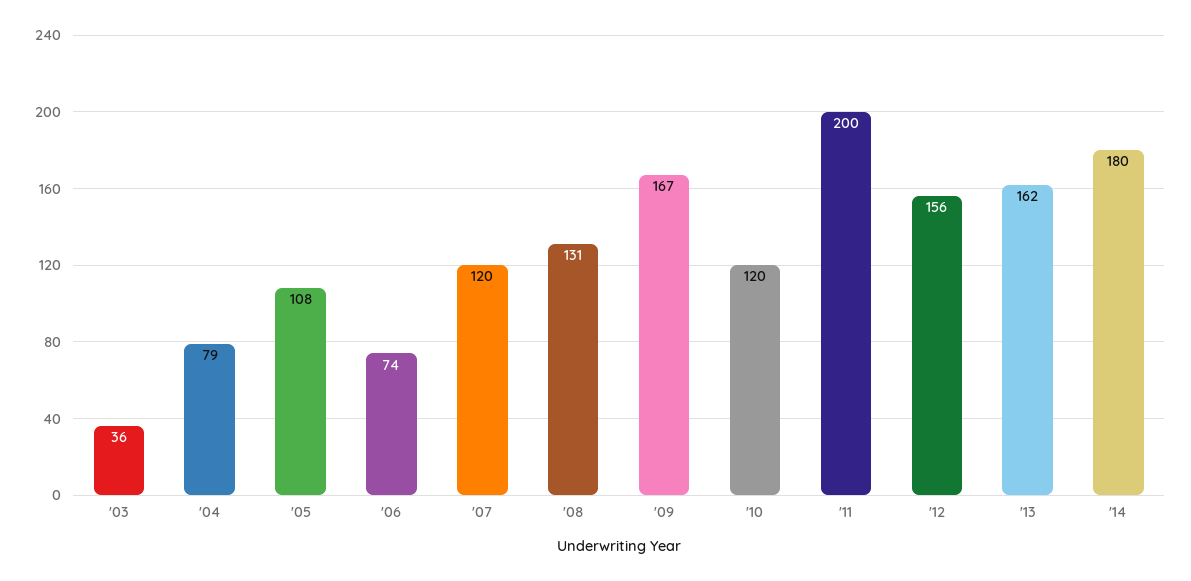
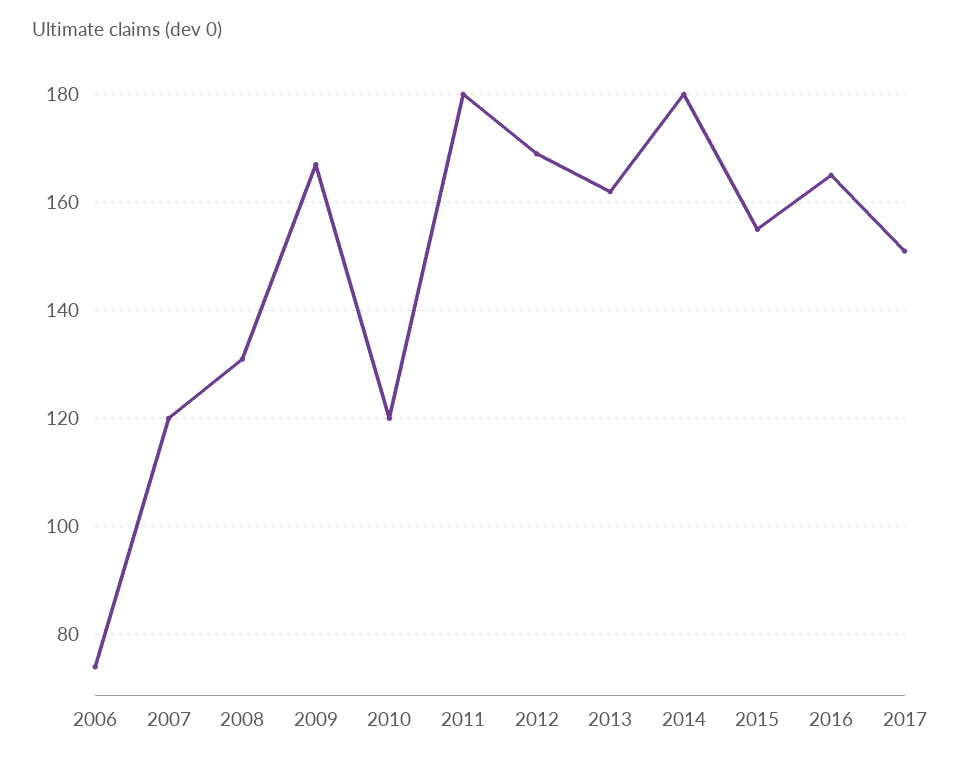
'03: 36 -> none
'04: 79 -> none
'05: 108 -> none
'11: 200 -> 180
'12: 156 -> 170
2015: none -> 155
2016: none -> 165
2017: none -> 150

